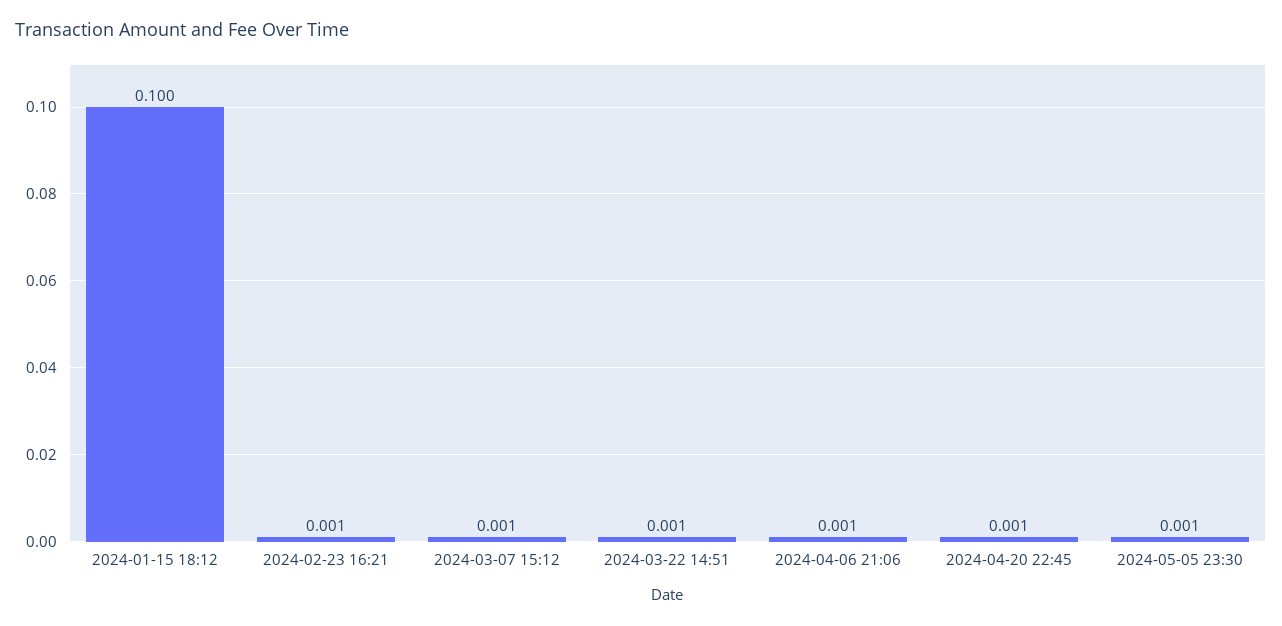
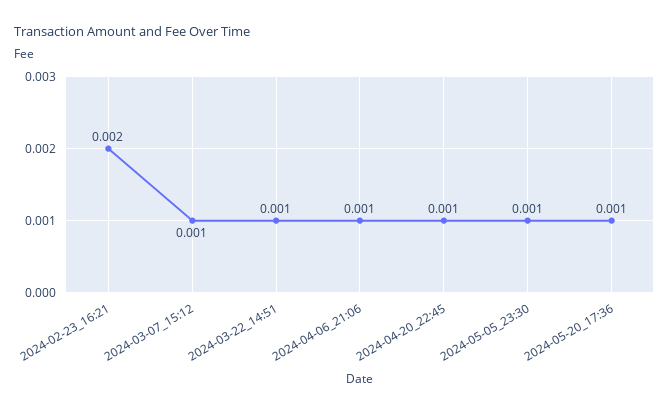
2024-01-15 18:12: 0.1 -> none
2024-02-23 16:21: 0.001 -> 0.002
2024-05-20_17:36: none -> 0.001

